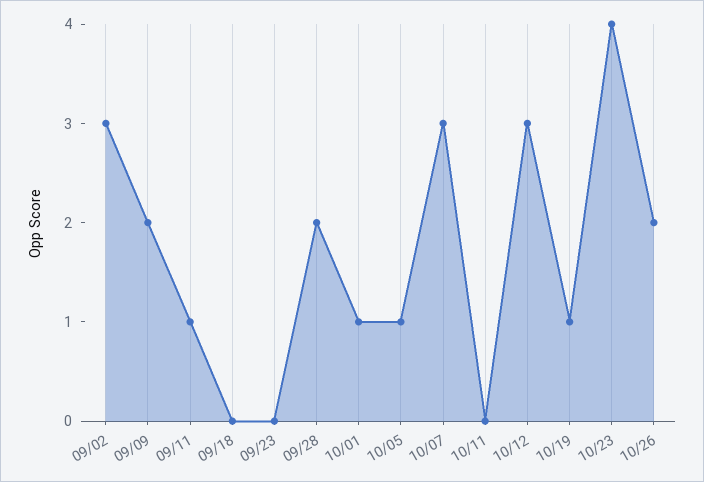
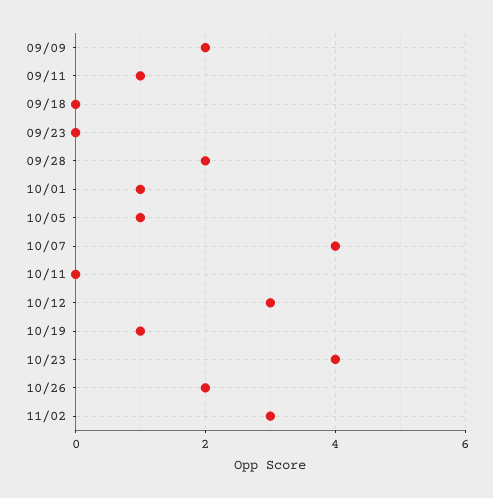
09/02: 3 -> none
10/07: 3 -> 4
11/02: none -> 3

